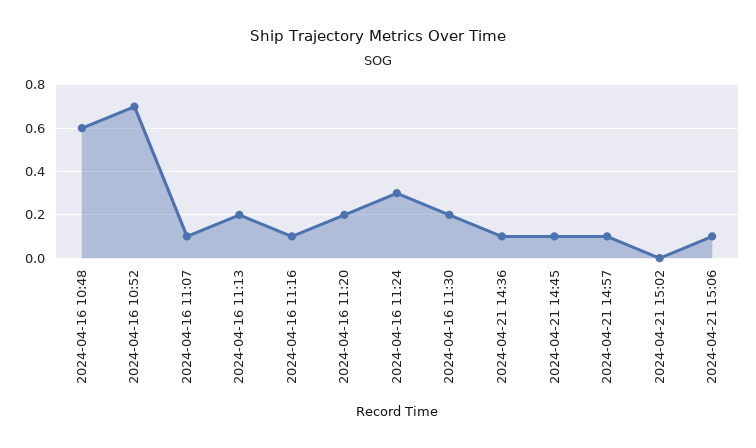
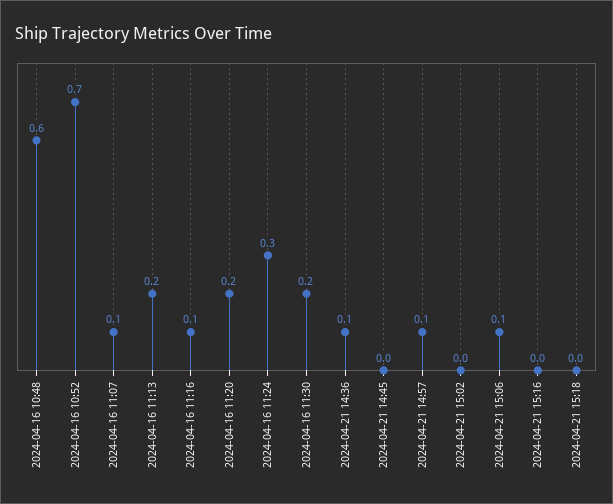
2024-04-21 14:45: 0.1 -> 0
2024-04-21 15:16: none -> 0
2024-04-21 15:18: none -> 0

